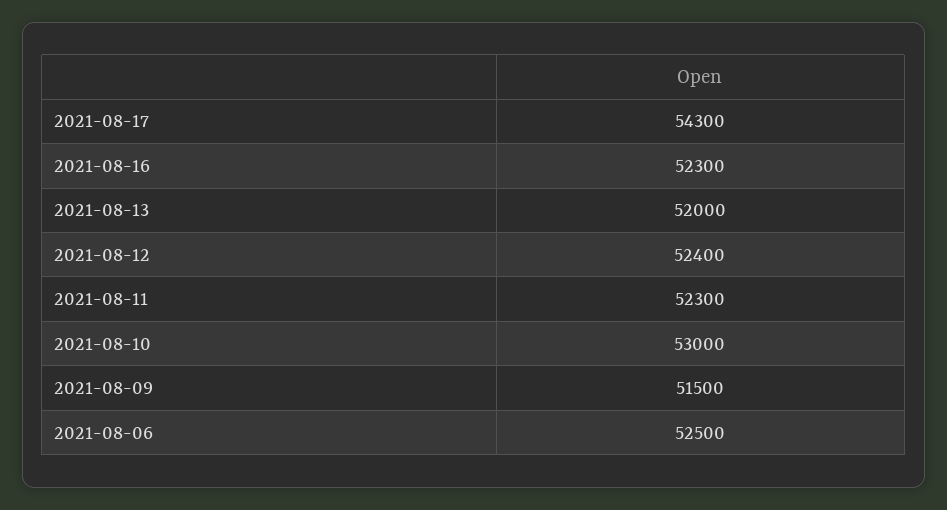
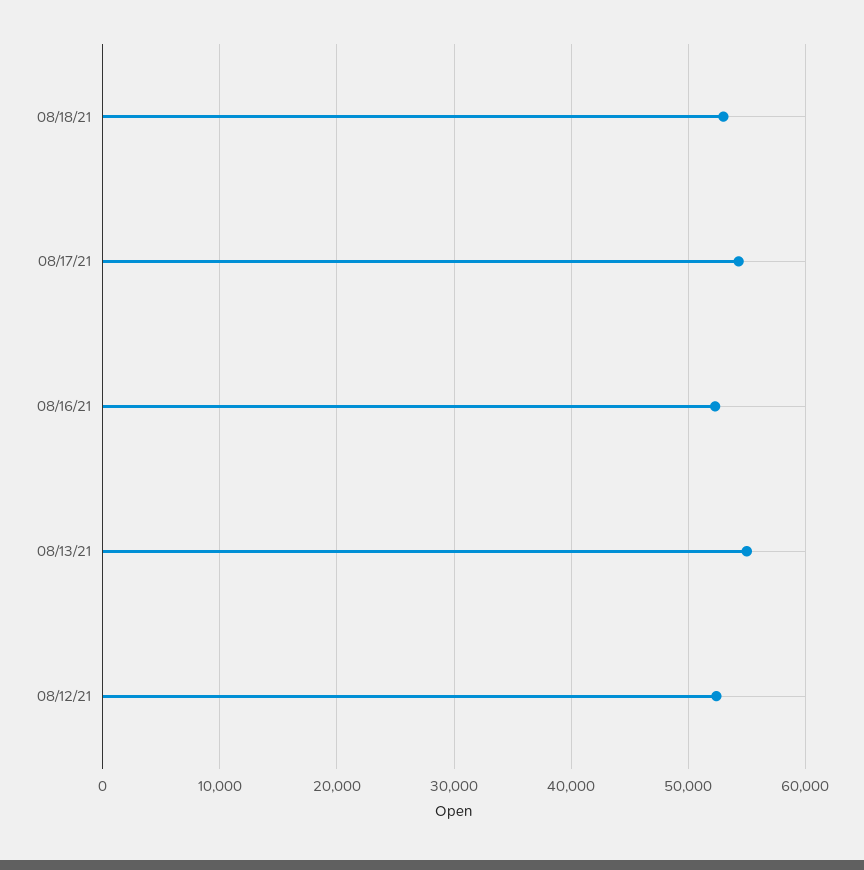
2021-08-13: 52000 -> 55000
2021-08-11: 52300 -> none
2021-08-10: 53000 -> none
2021-08-09: 51500 -> none
2021-08-06: 52500 -> none
08/18/21: none -> 53000

